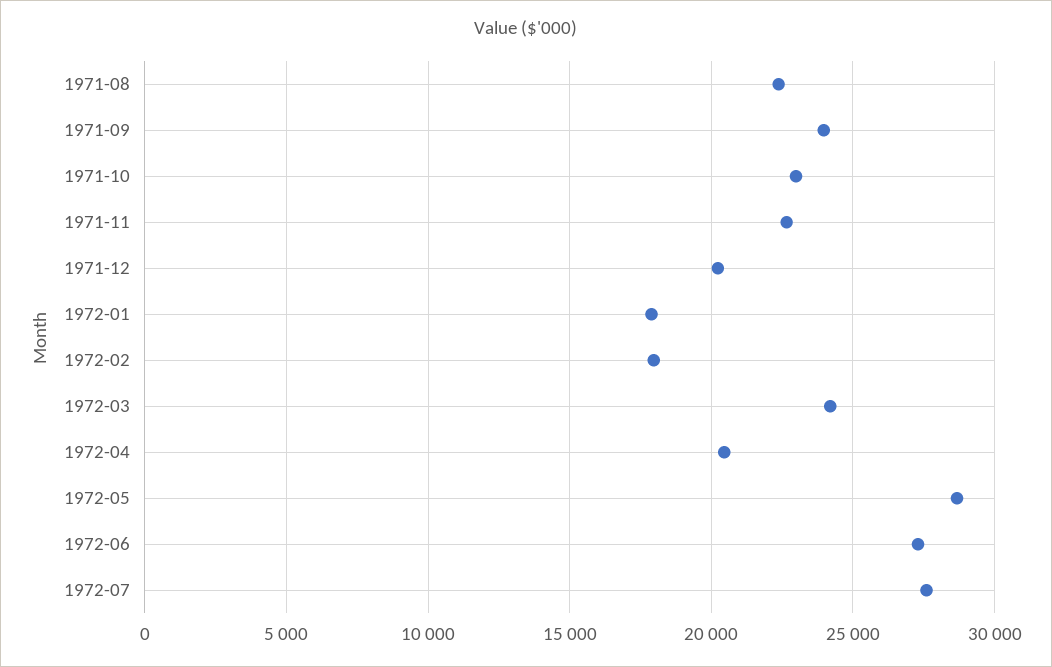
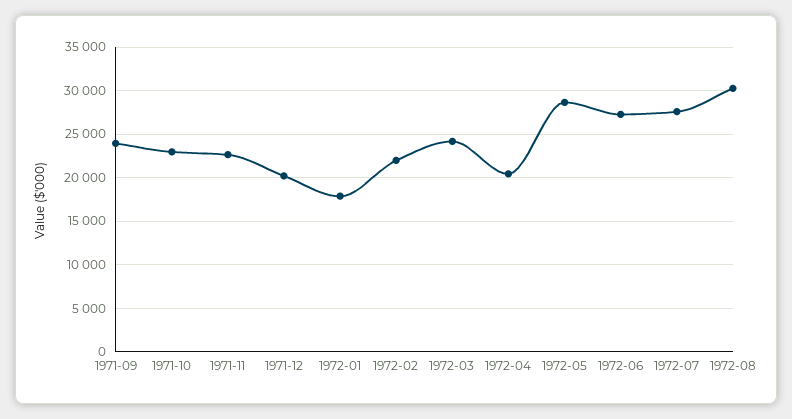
1971-08: 22500 -> none
1972-02: 18000 -> 22000
1972-08: none -> 30000

